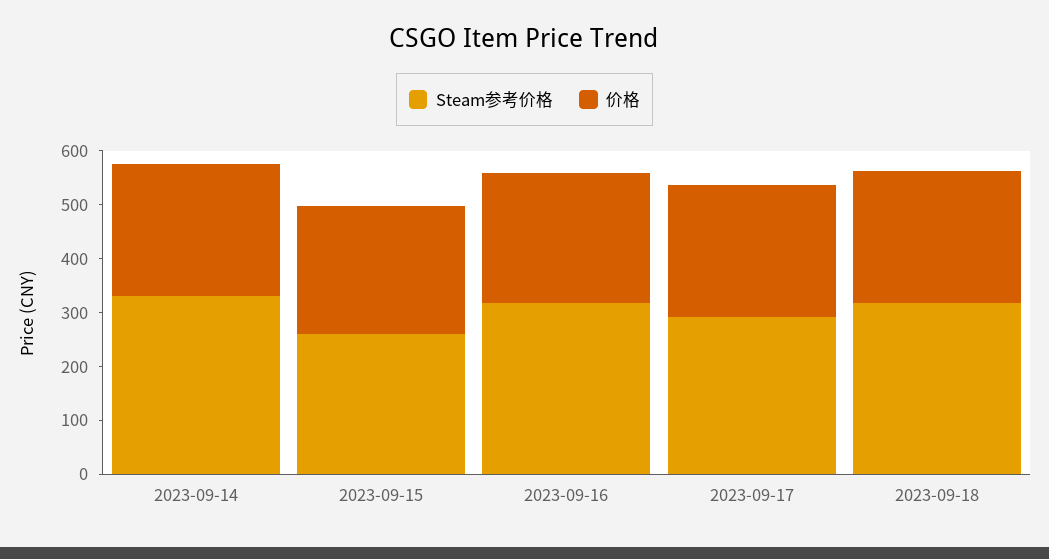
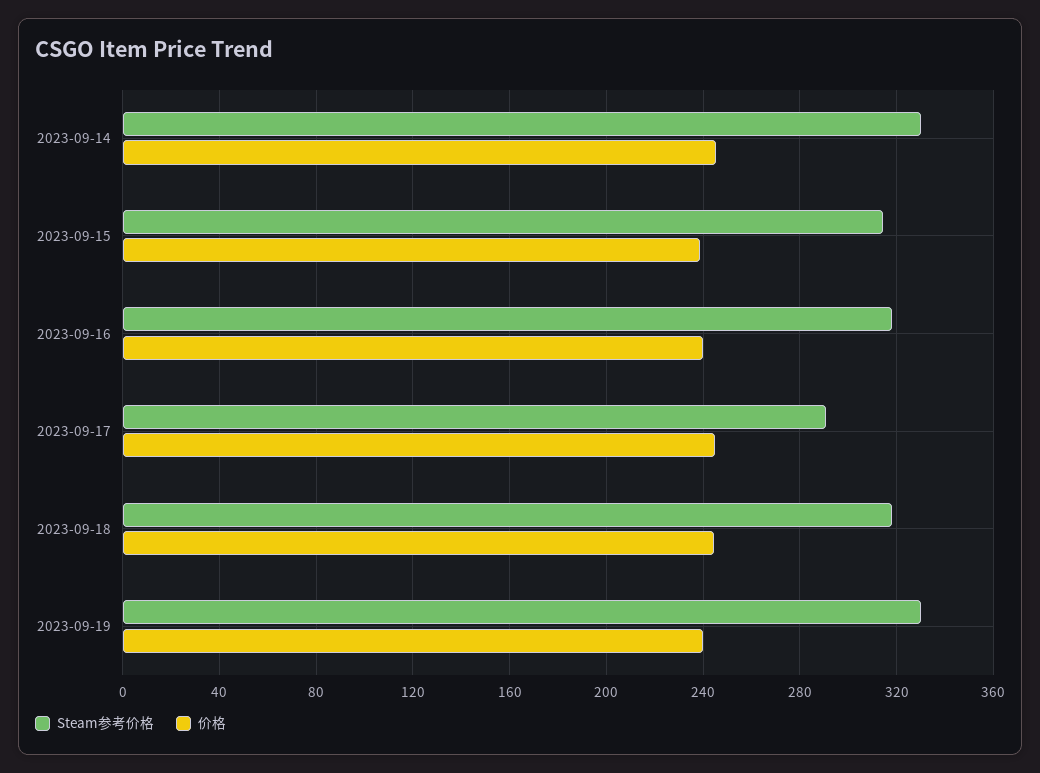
Steam参考价格, 2023-09-15: 260 -> 315
Steam参考价格, 2023-09-19: none -> 330
价格, 2023-09-19: none -> 240

